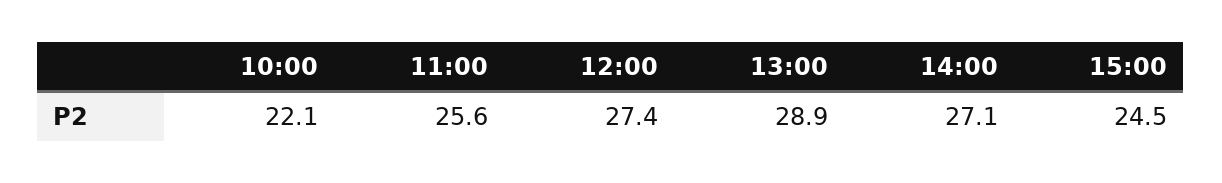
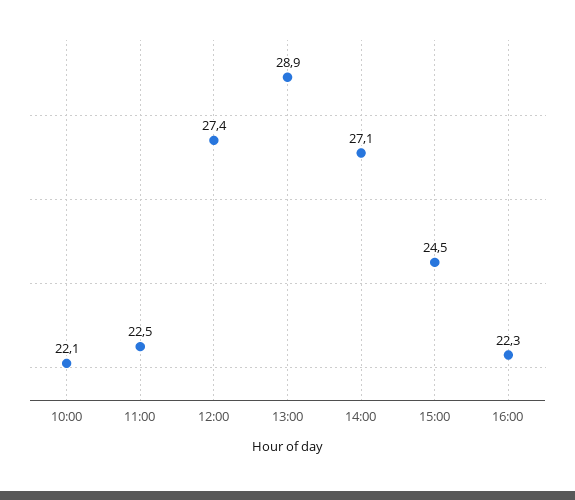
11:00: 25.6 -> 22.5
16:00: none -> 22.3

